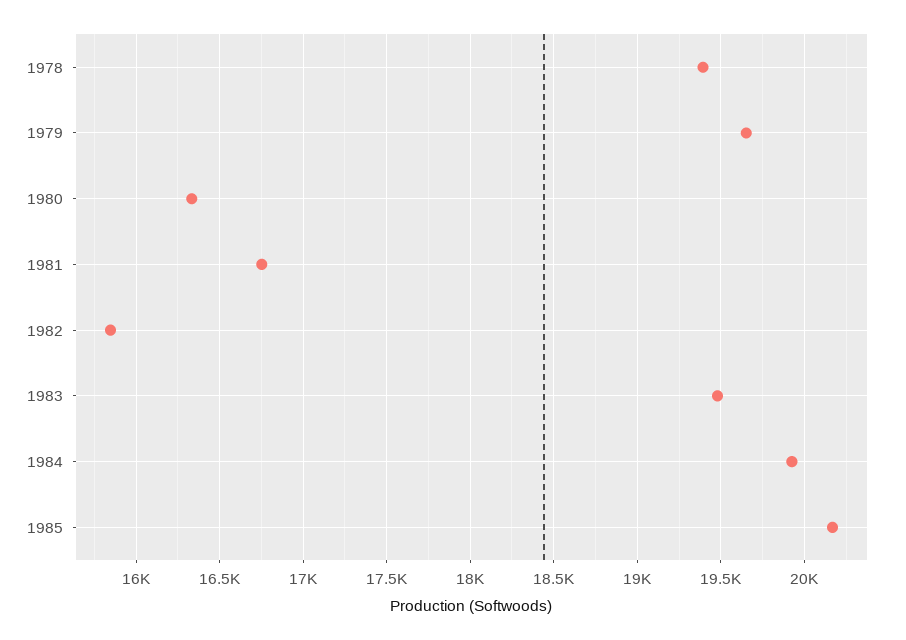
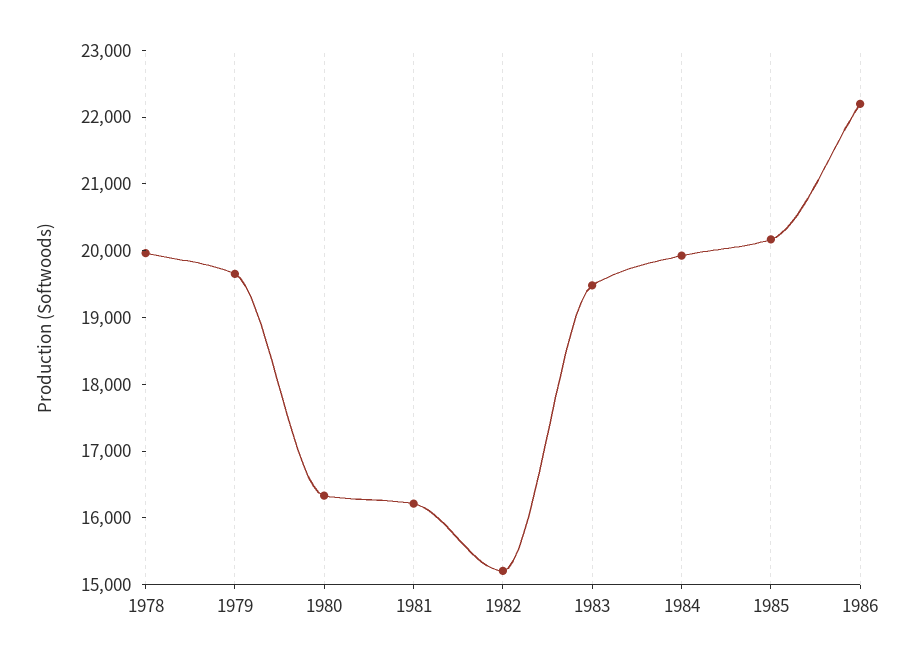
1978: 19400 -> 20000
1981: 16750 -> 16200
1982: 15850 -> 15200
1986: none -> 22200

